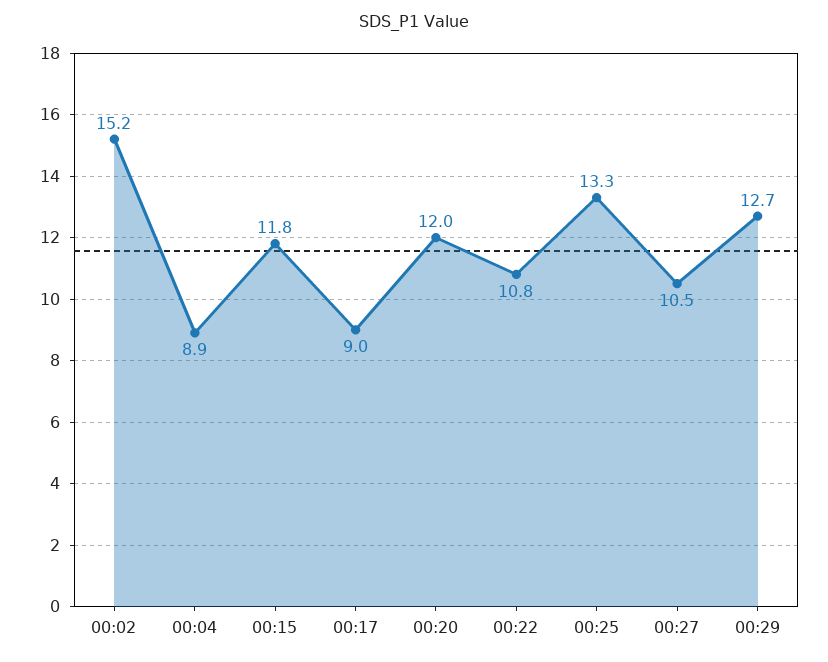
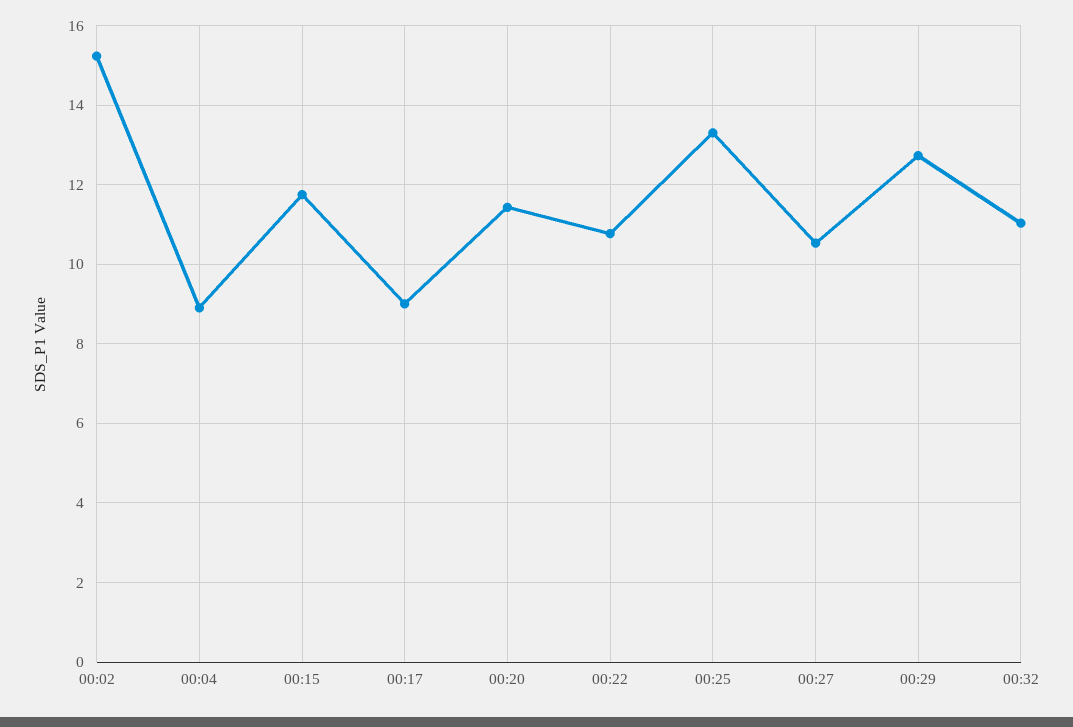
00:20: 12 -> 11.4
00:32: none -> 11

